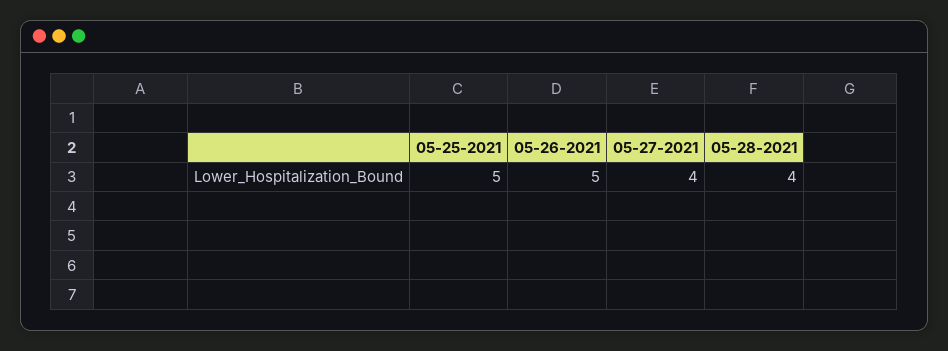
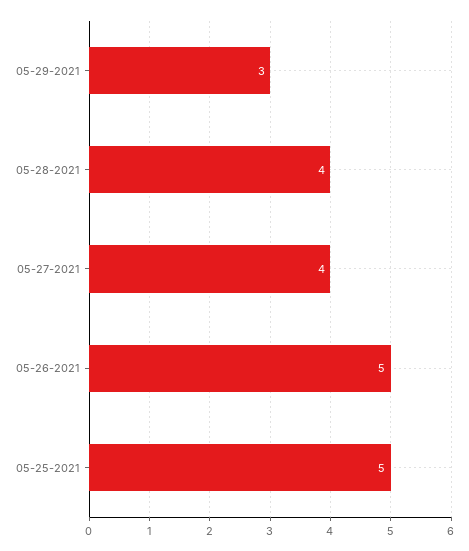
05-29-2021: none -> 3

